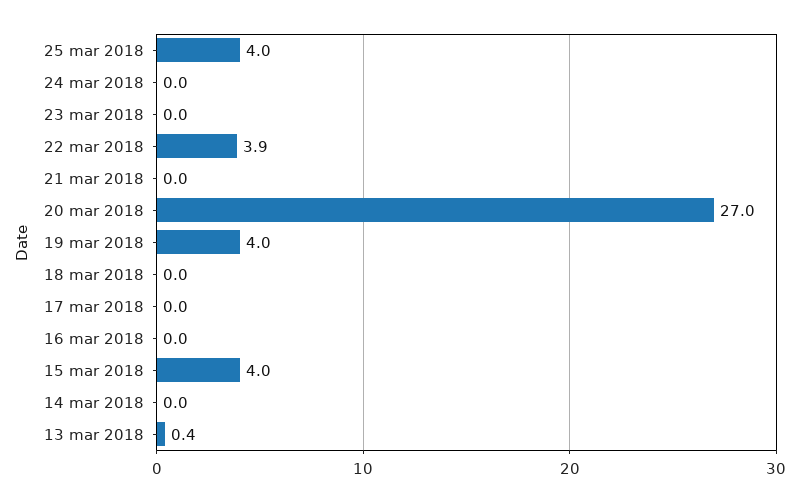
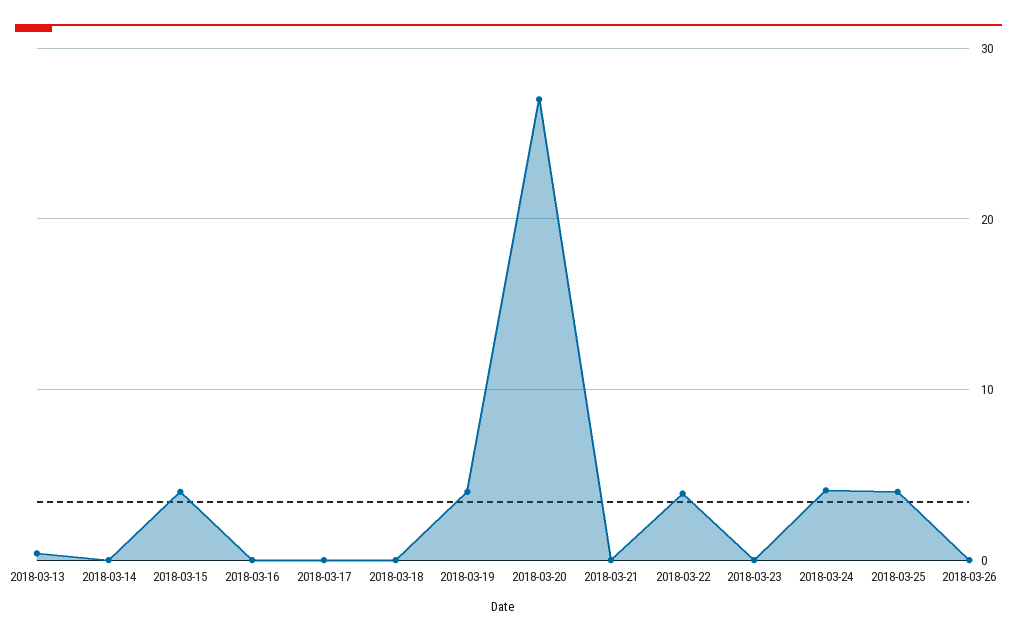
24 mar 2018: 0 -> 4
2018-03-26: none -> 0

